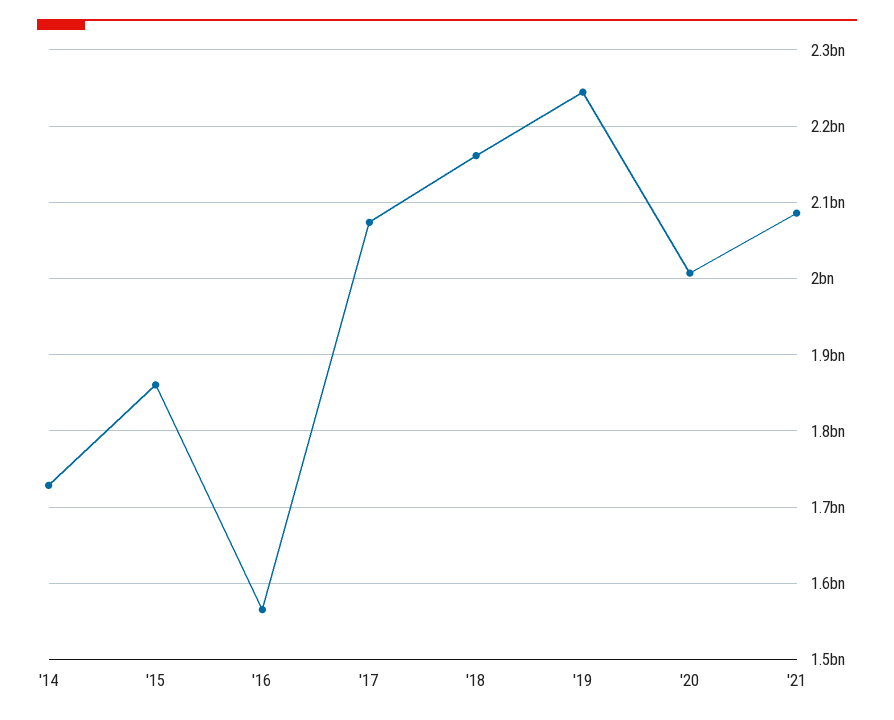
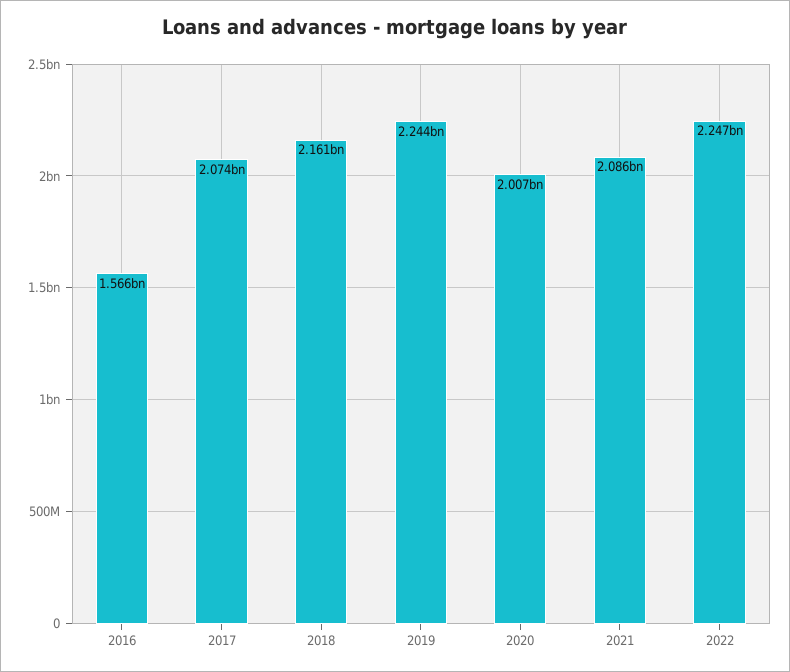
'14: 1730000000 -> none
'15: 1860000000 -> none
2022: none -> 2247000000

